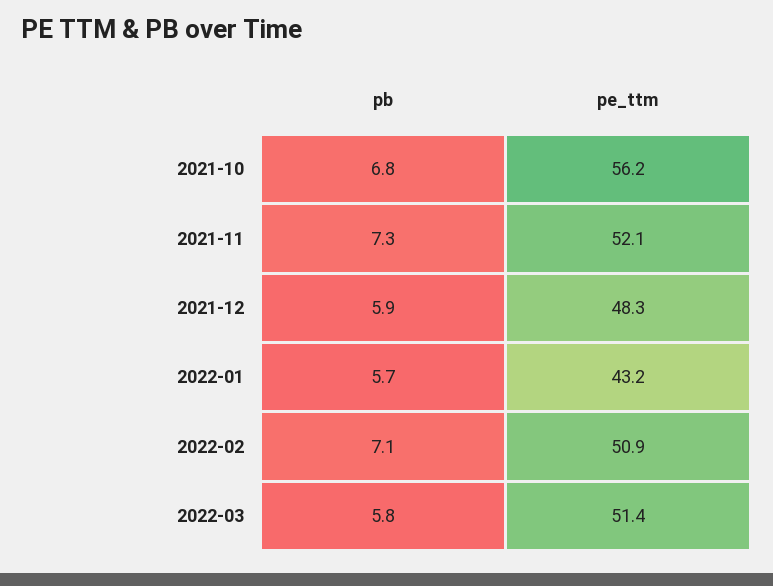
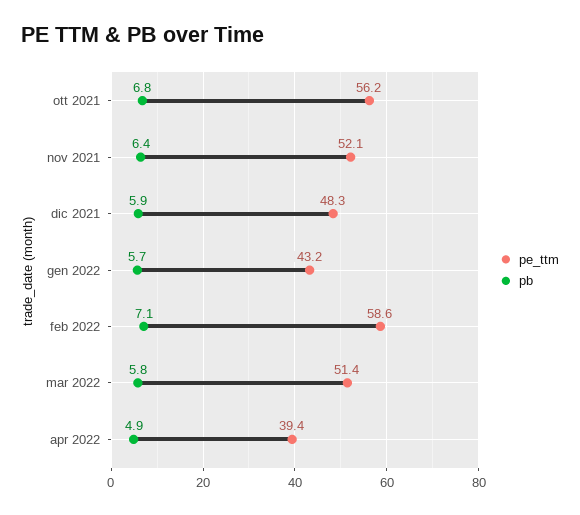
pb, 2021-11: 7.3 -> 6.4
pe_ttm, 2022-02: 50.9 -> 58.6
pe_ttm, apr 2022: none -> 39.4
pb, apr 2022: none -> 4.9

